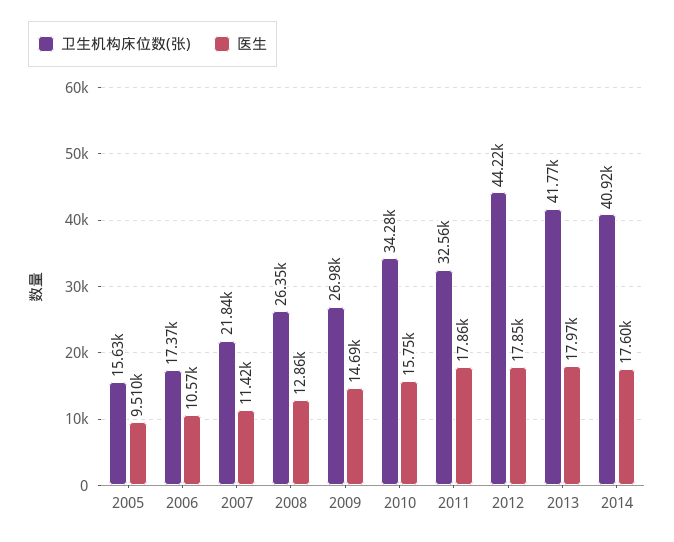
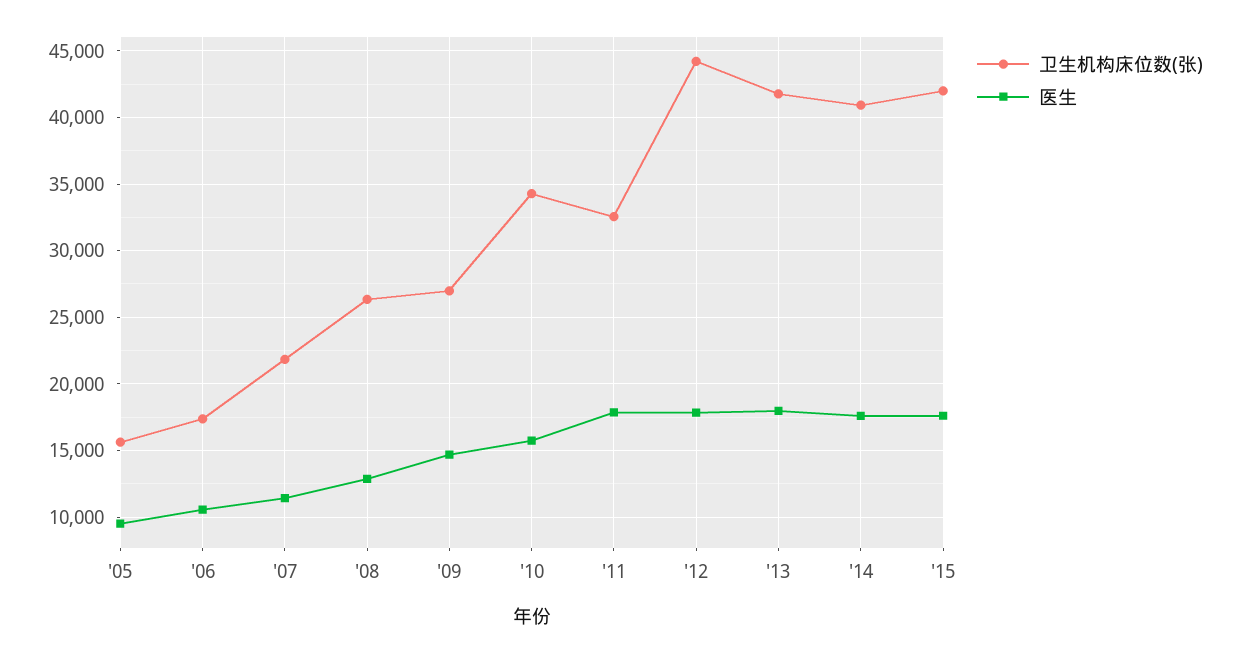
卫生机构床位数(张), '15: none -> 42000
医生, '15: none -> 17500

